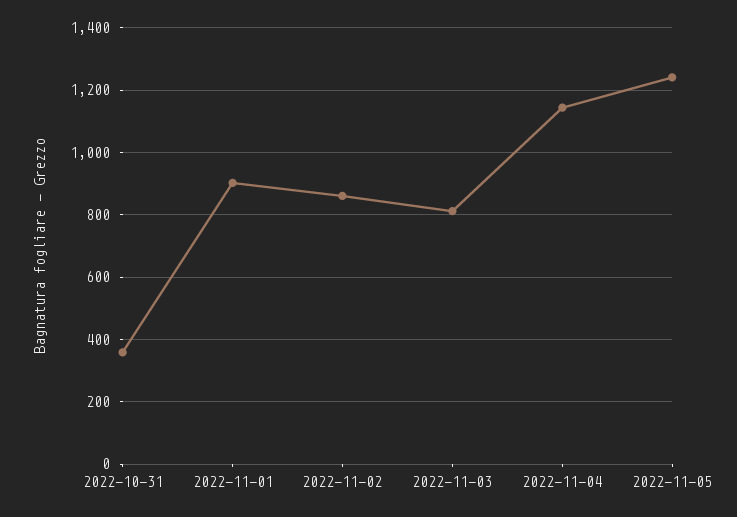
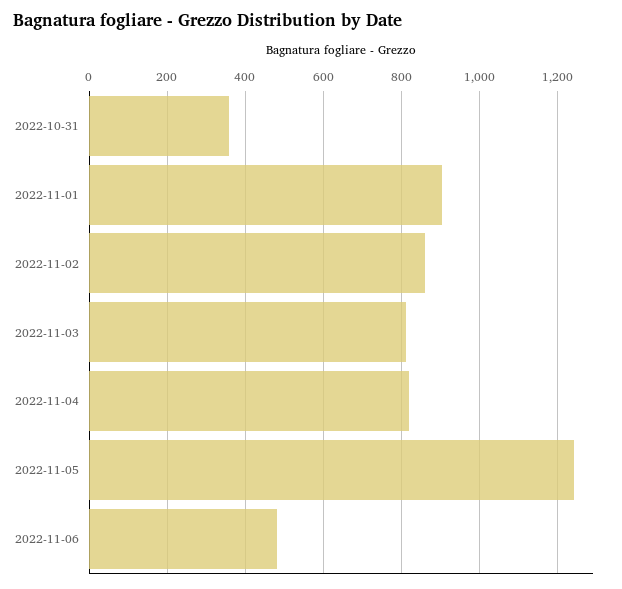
2022-11-04: 1140 -> 820
2022-11-06: none -> 480

